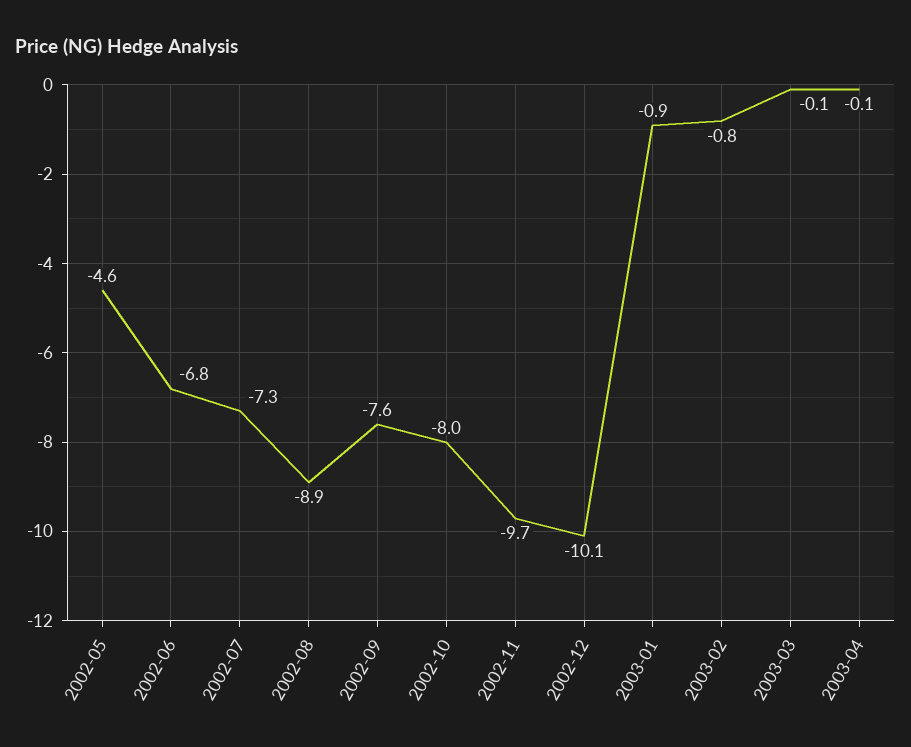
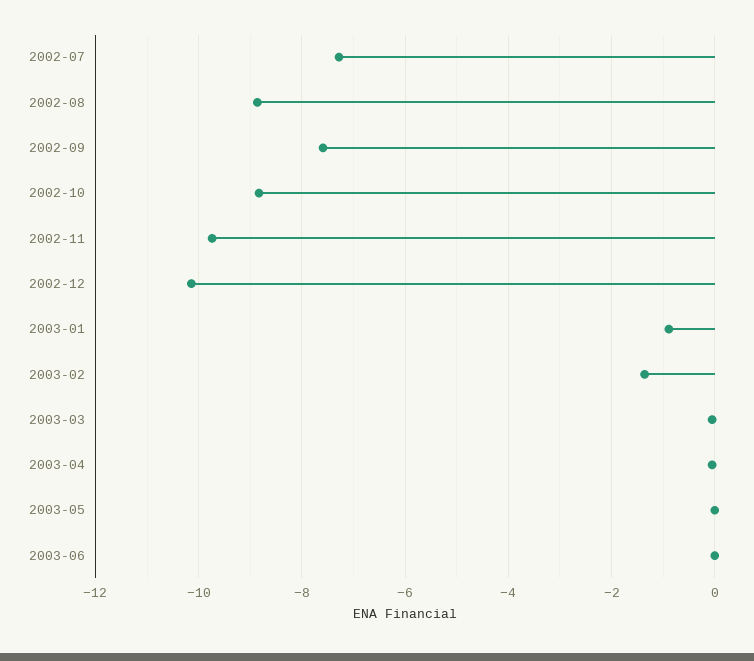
2002-05: -4.6 -> none
2002-06: -6.8 -> none
2002-10: -8 -> -8.8
2003-02: -0.8 -> -1.4
2003-05: none -> 0
2003-06: none -> 0

